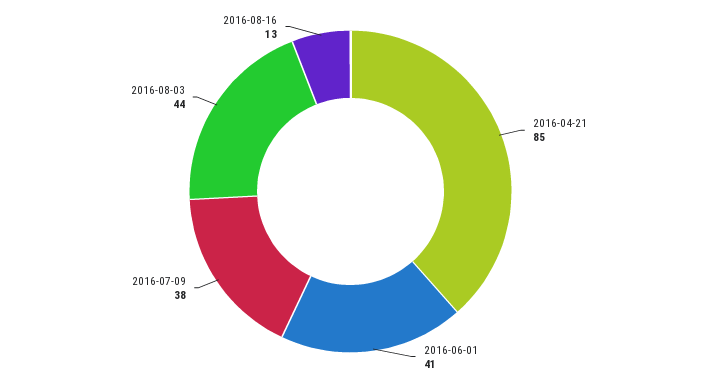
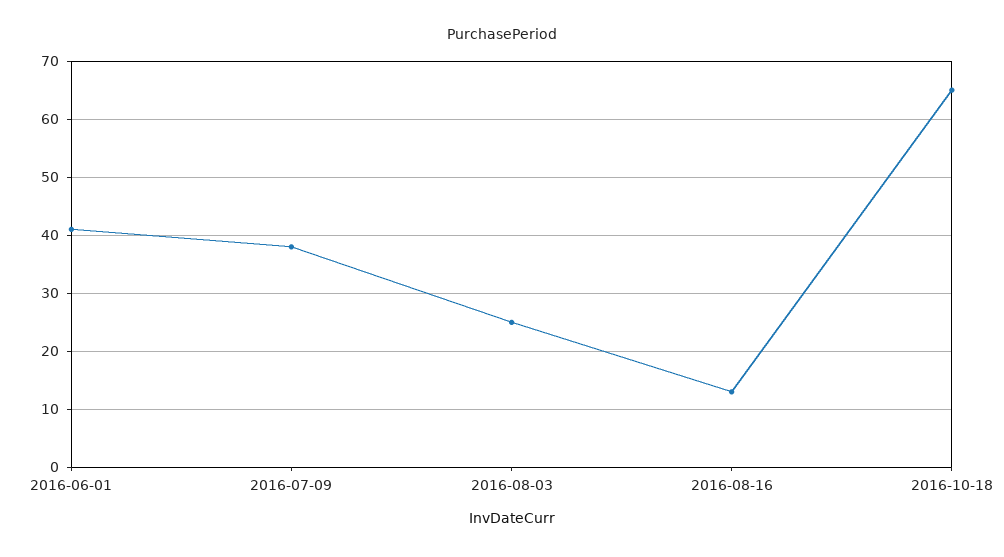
2016-04-21: 85 -> none
2016-08-03: 44 -> 25
2016-10-18: none -> 65

